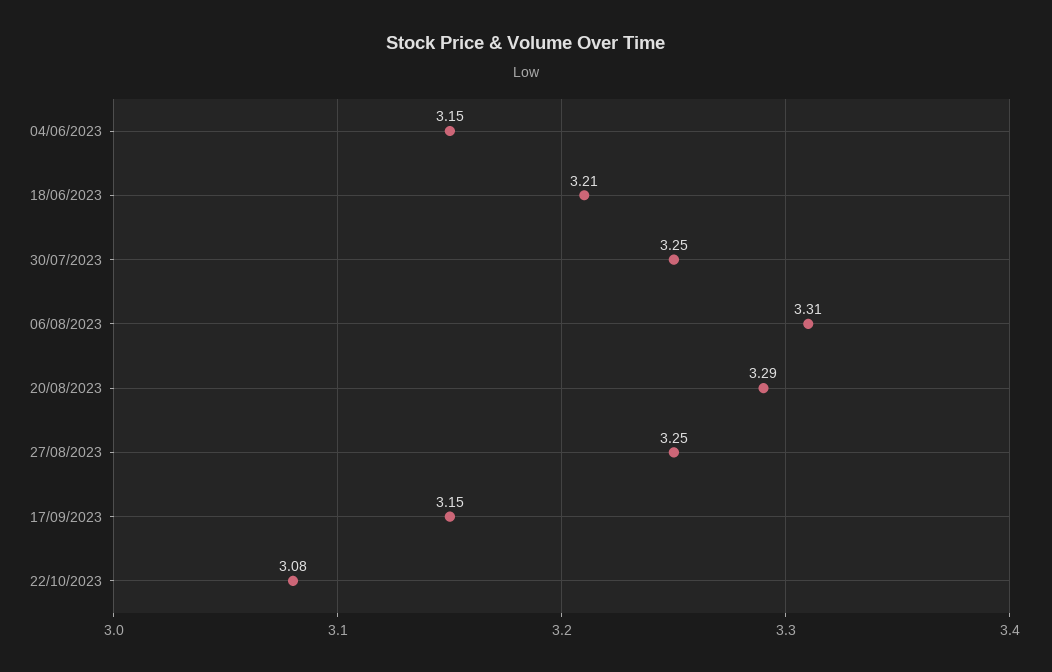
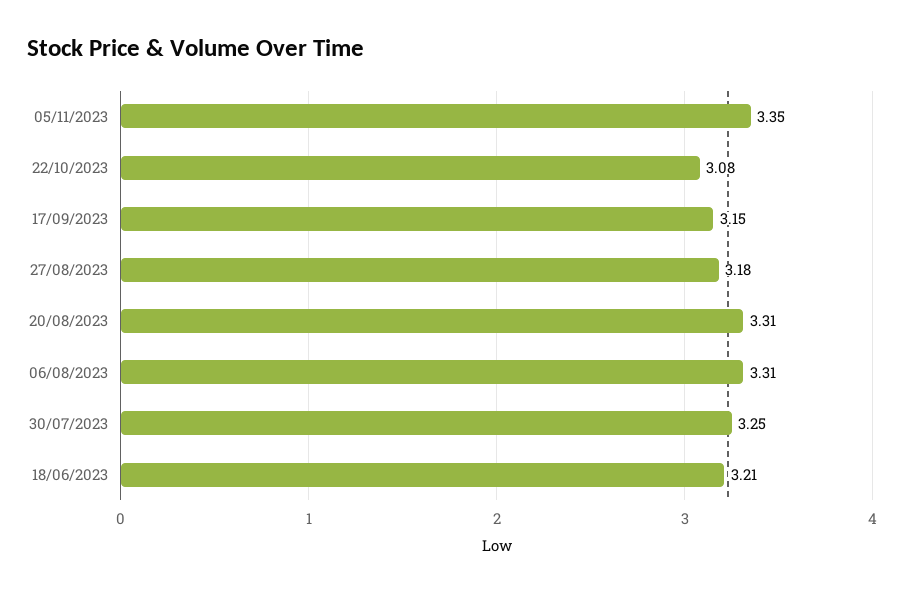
04/06/2023: 3.15 -> none
20/08/2023: 3.29 -> 3.31
27/08/2023: 3.25 -> 3.18
05/11/2023: none -> 3.35

